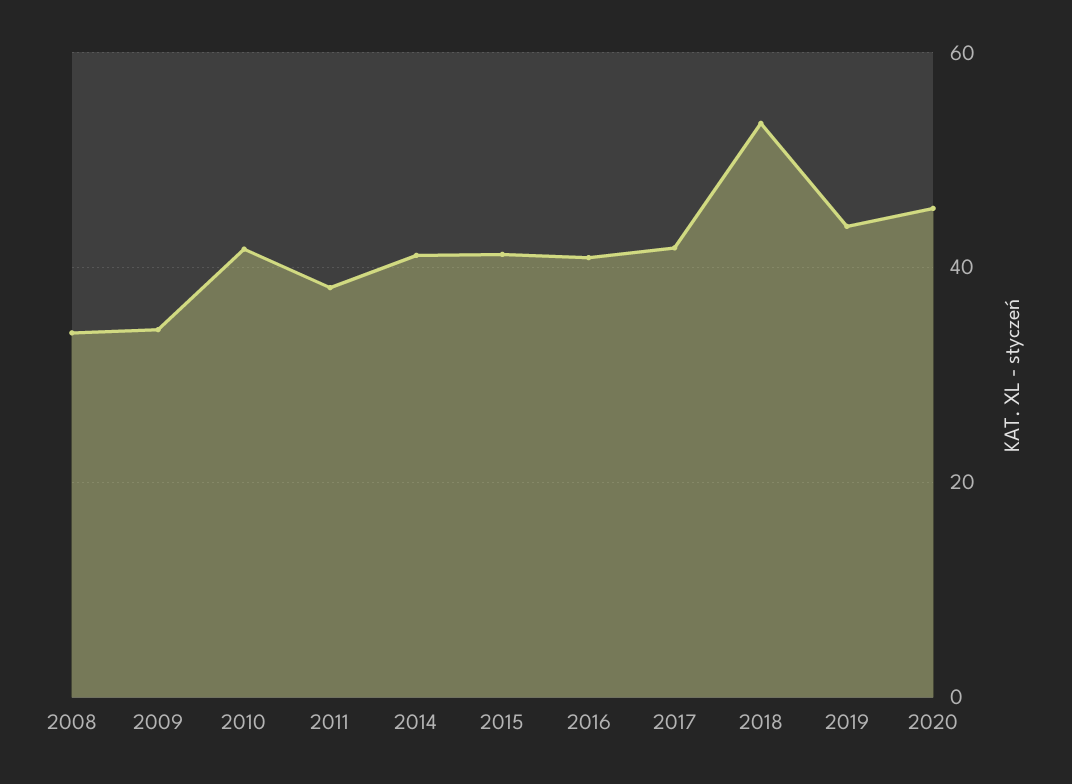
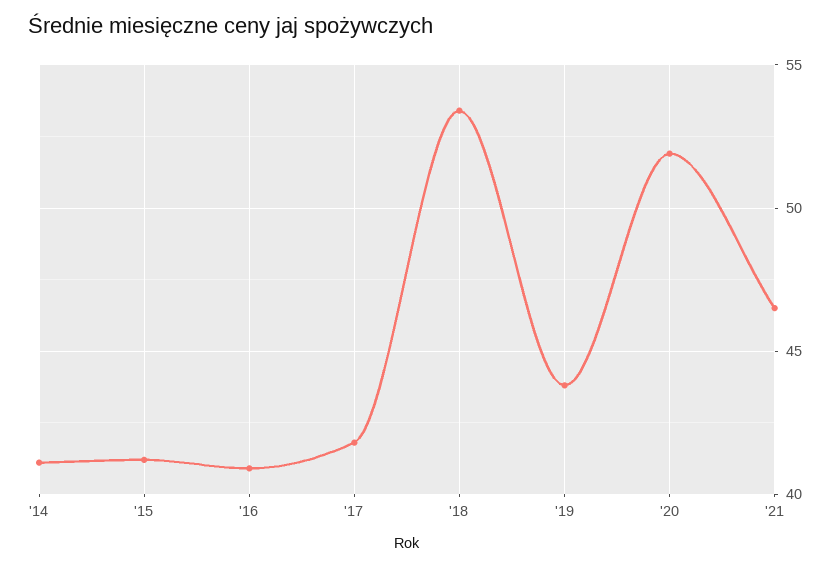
2008: 34 -> none
2009: 34 -> none
2010: 42 -> none
2011: 38 -> none
2020: 46 -> 52
'21: none -> 46.5

